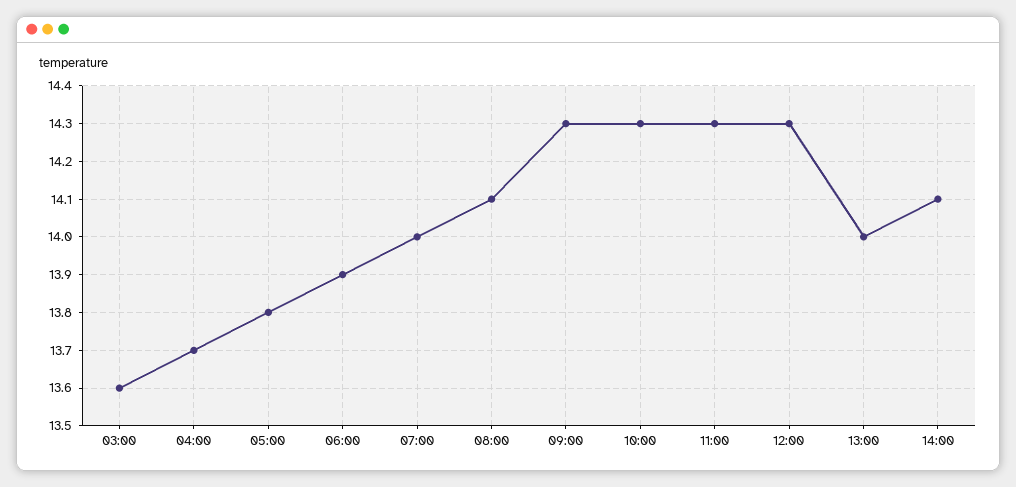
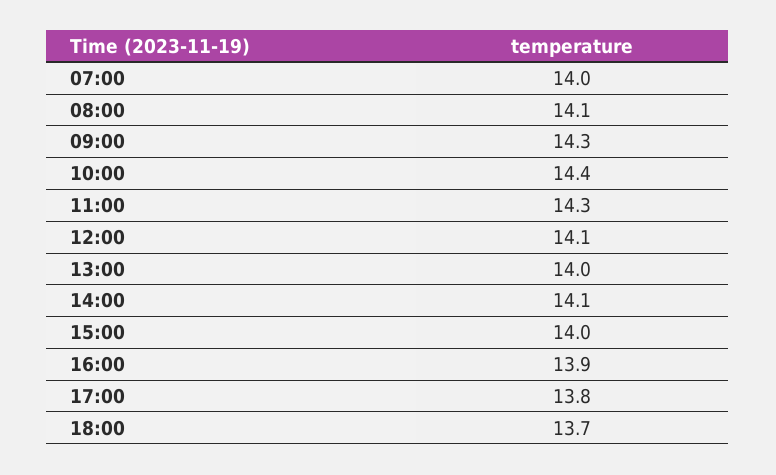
03:00: 13.6 -> none
04:00: 13.7 -> none
05:00: 13.8 -> none
06:00: 13.9 -> none
10:00: 14.3 -> 14.4
12:00: 14.3 -> 14.1
15:00: none -> 14
16:00: none -> 13.9
17:00: none -> 13.8
18:00: none -> 13.7

